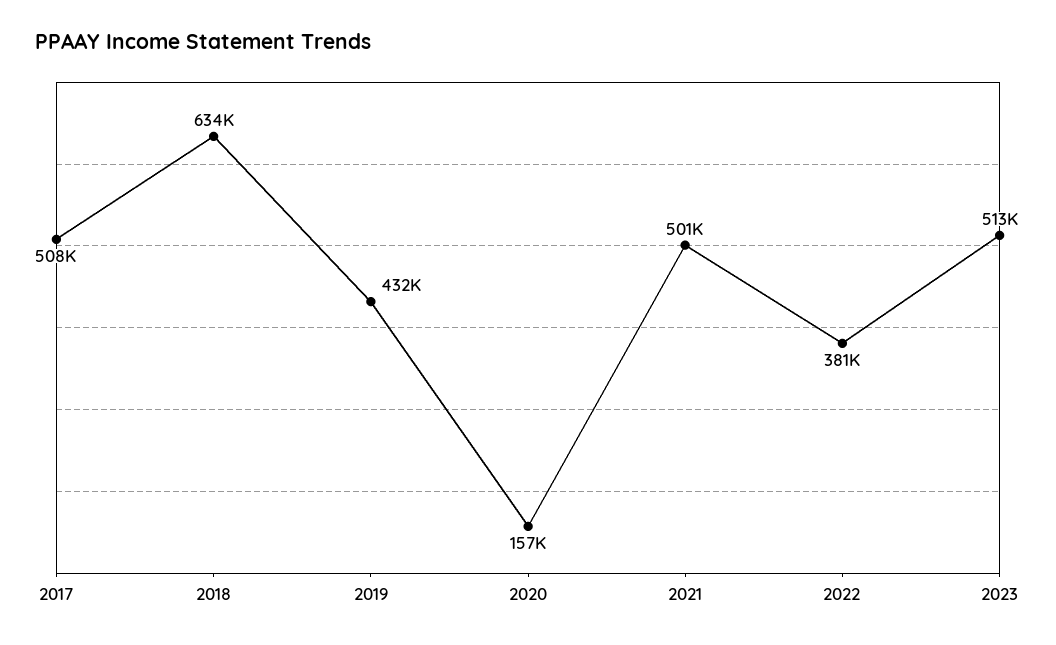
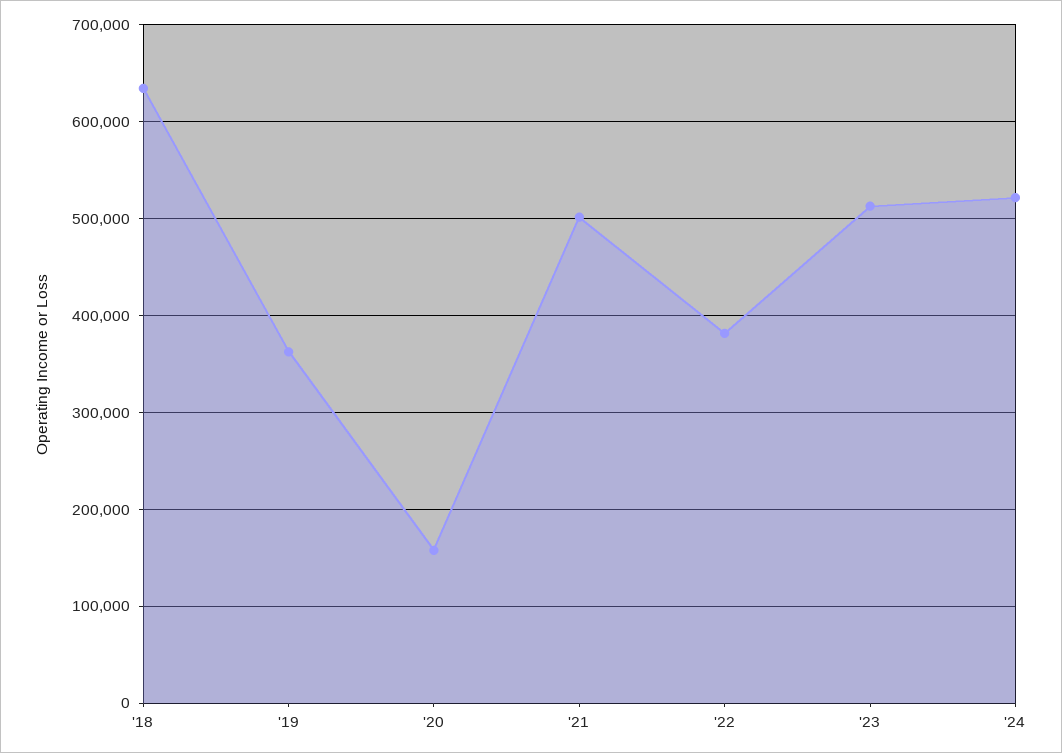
2017: 508000 -> none
2019: 432000 -> 360000
'24: none -> 520000

